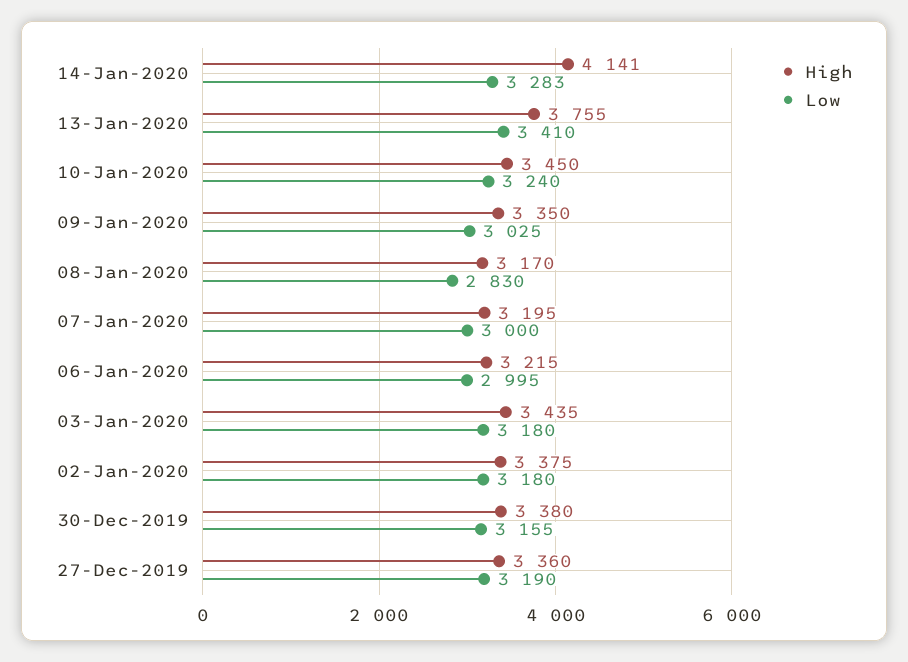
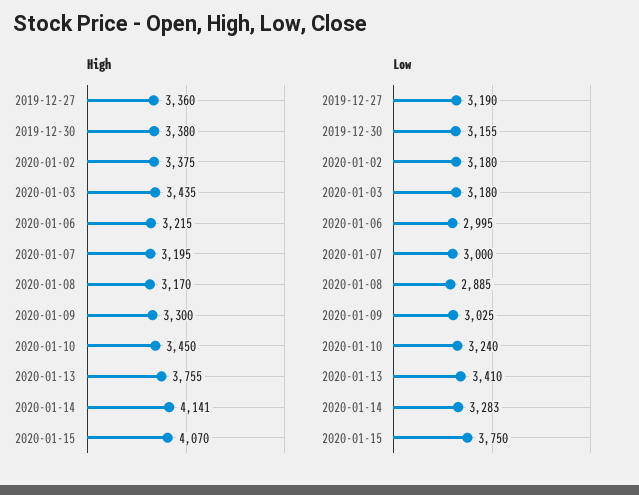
High, 09-Jan-2020: 3350 -> 3300
Low, 08-Jan-2020: 2830 -> 2885
High, 2020-01-15: none -> 4070
Low, 2020-01-15: none -> 3750

